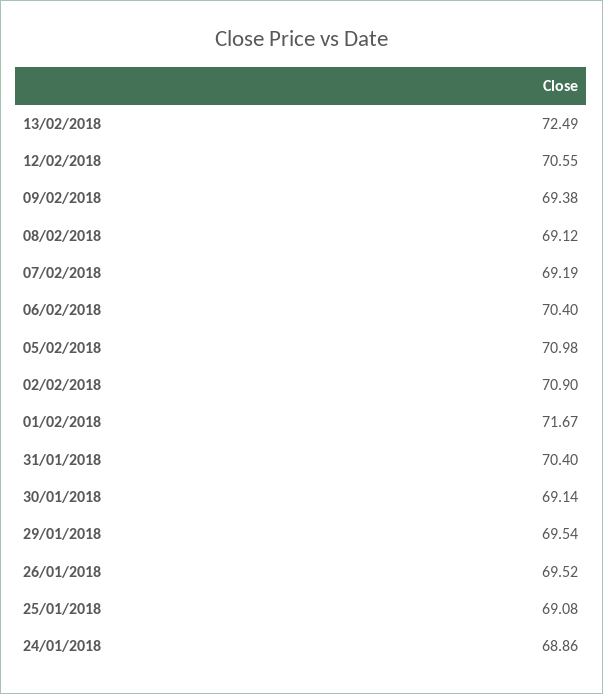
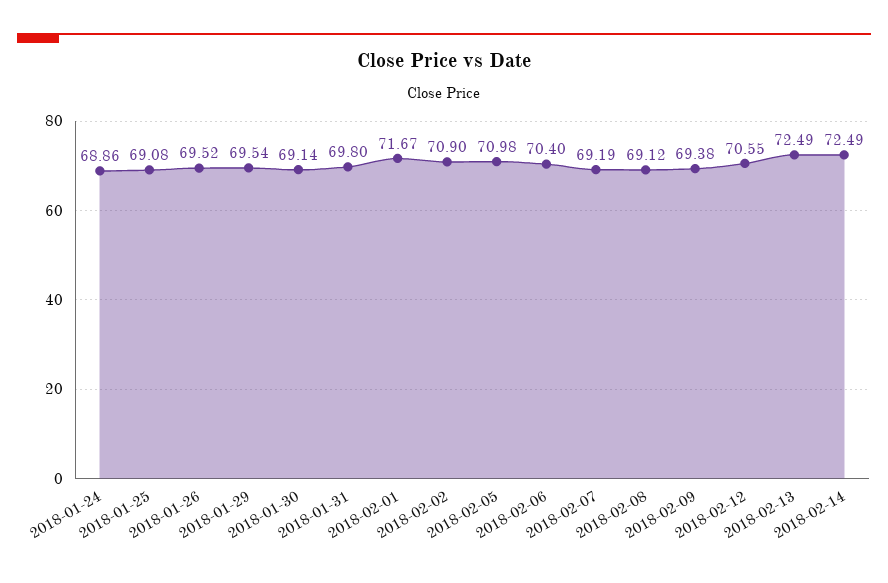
31/01/2018: 70.4 -> 69.8
2018-02-14: none -> 72.49

